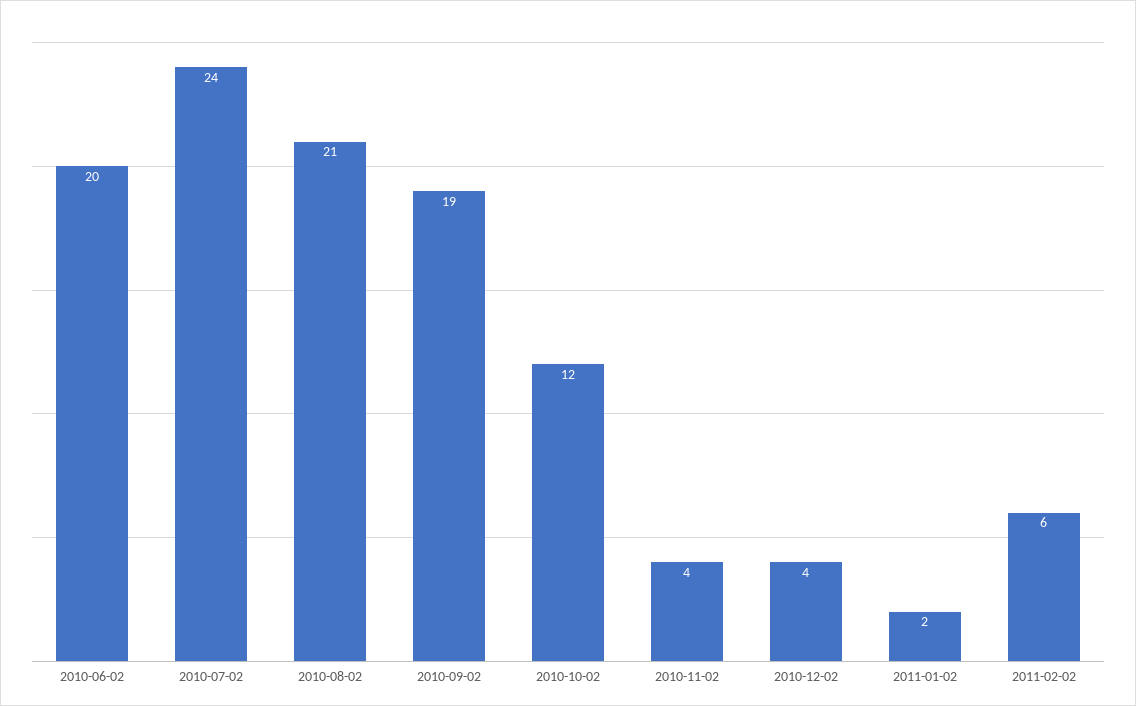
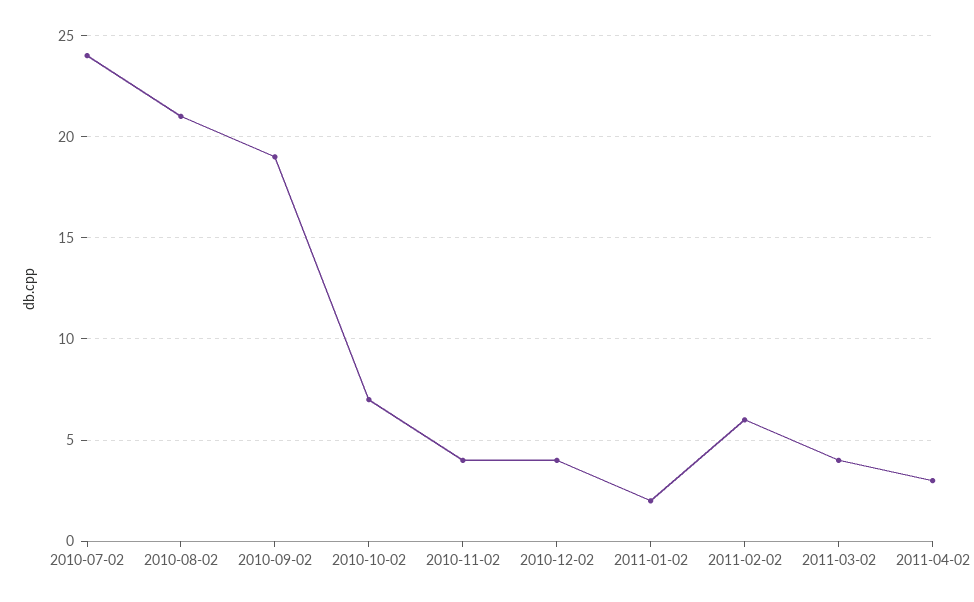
2010-06-02: 20 -> none
2010-10-02: 12 -> 7
2011-03-02: none -> 4
2011-04-02: none -> 3

